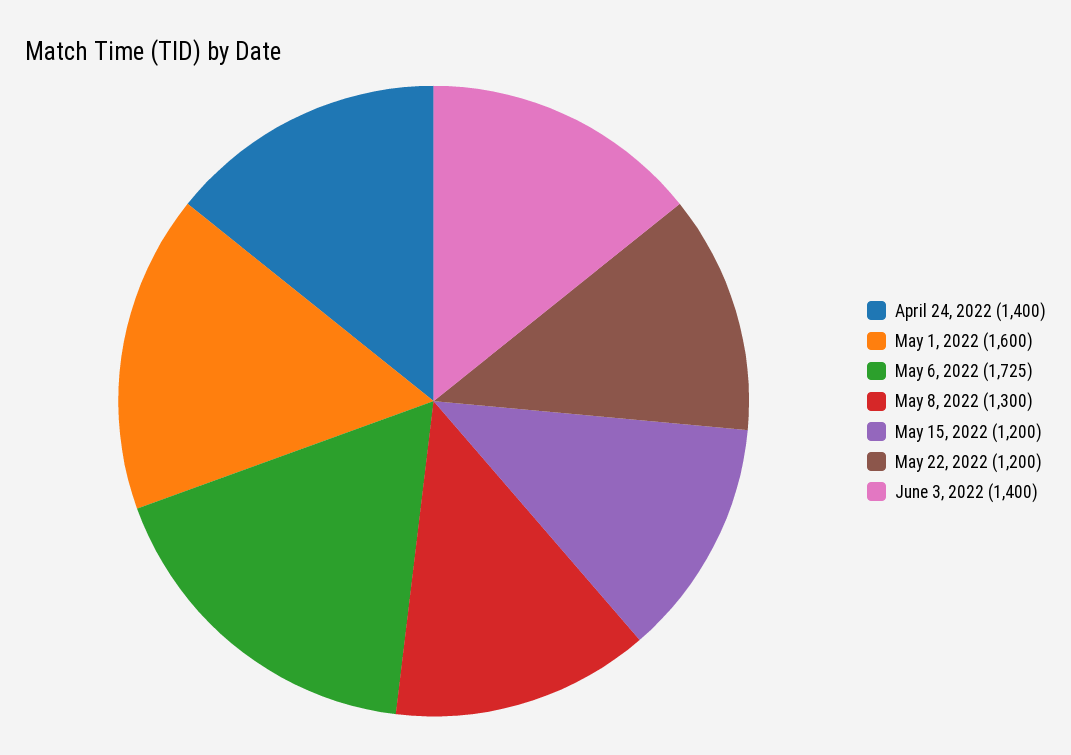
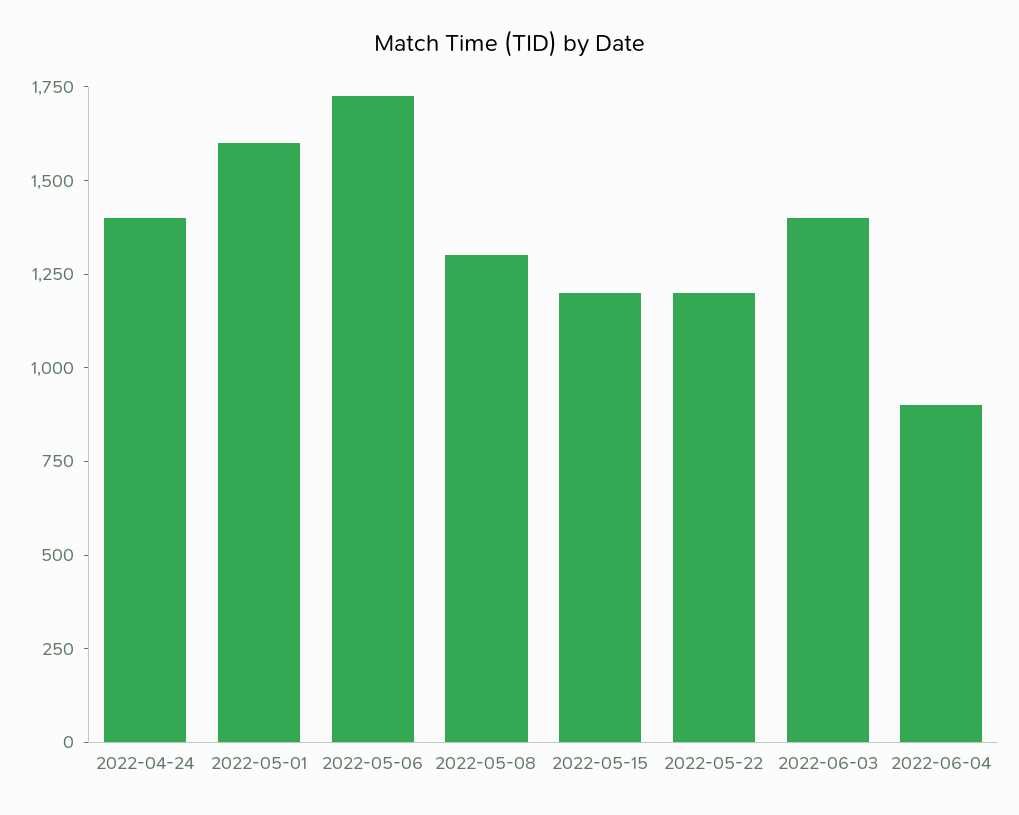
2022-06-04: none -> 900

